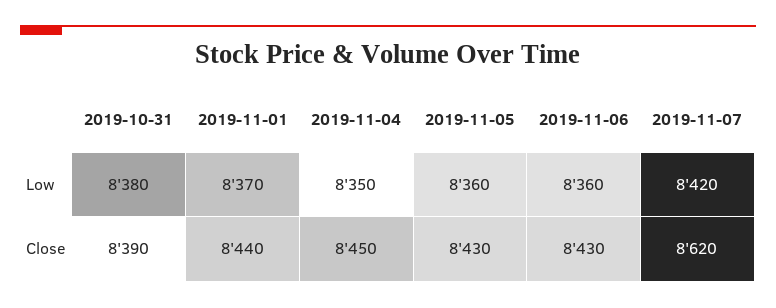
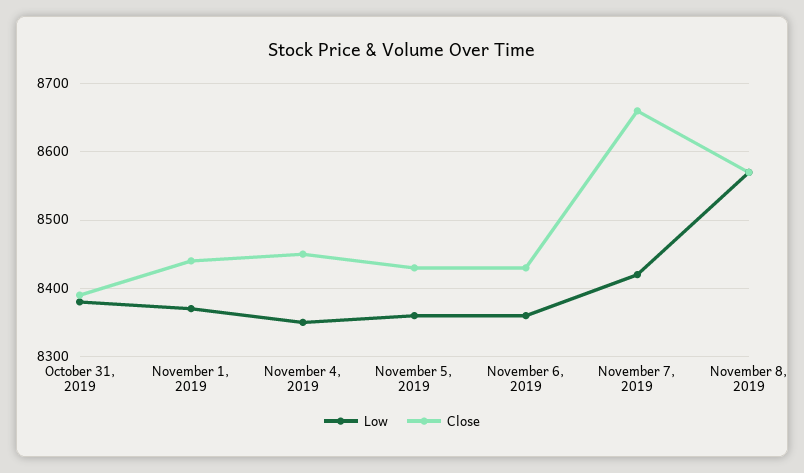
Close, 2019-11-07: 8620 -> 8660
Low, November 8, 2019: none -> 8570
Close, November 8, 2019: none -> 8570

